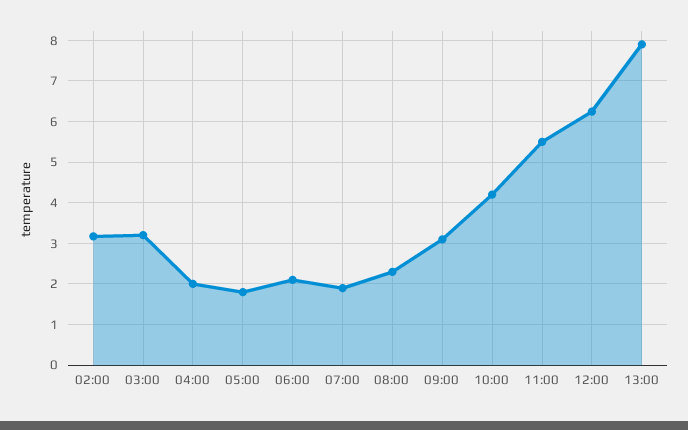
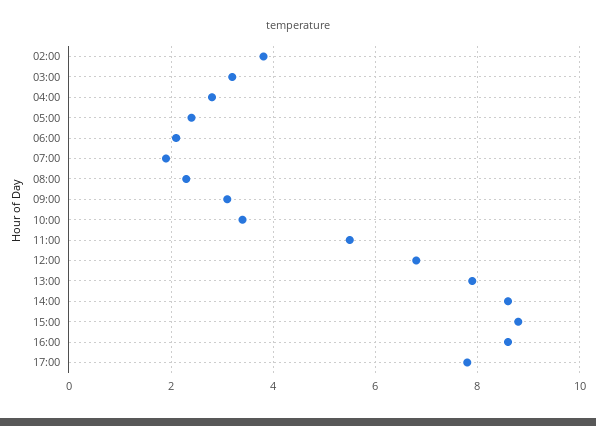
02:00: 3.2 -> 3.8
04:00: 2 -> 2.8
05:00: 1.8 -> 2.4
10:00: 4.2 -> 3.4
12:00: 6.2 -> 6.8
14:00: none -> 8.6
15:00: none -> 8.8
16:00: none -> 8.6
17:00: none -> 7.8

